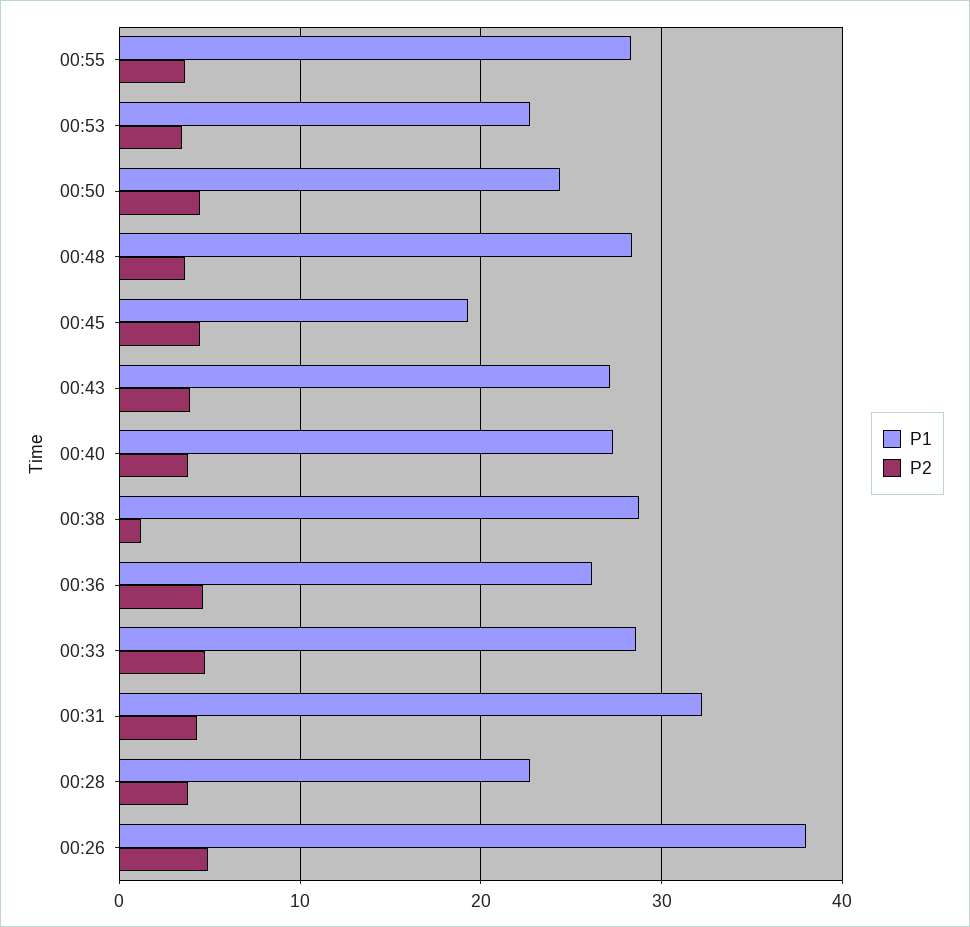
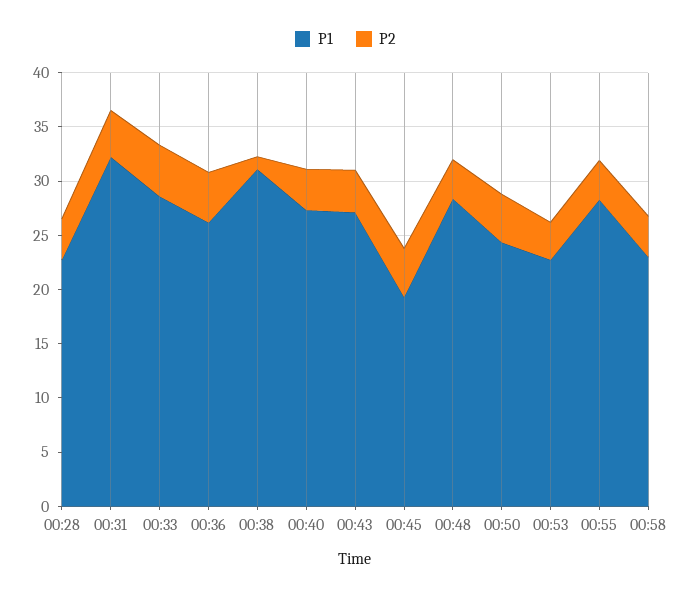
P1, 00:38: 29 -> 31
P1, 00:26: 38 -> none
P2, 00:26: 5 -> none
P1, 00:58: none -> 23
P2, 00:58: none -> 4

